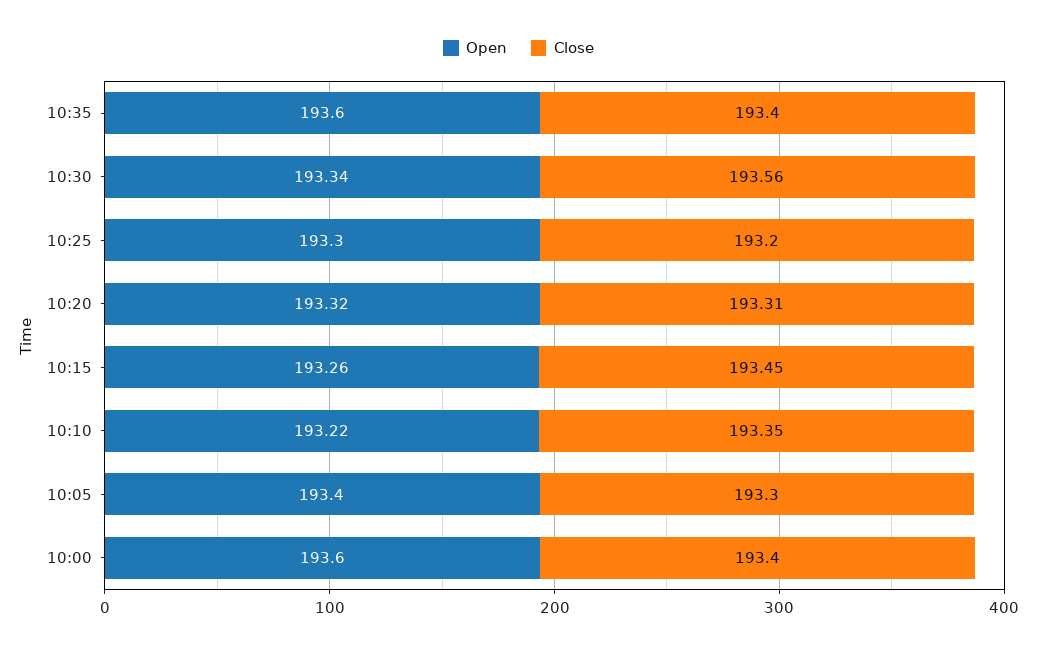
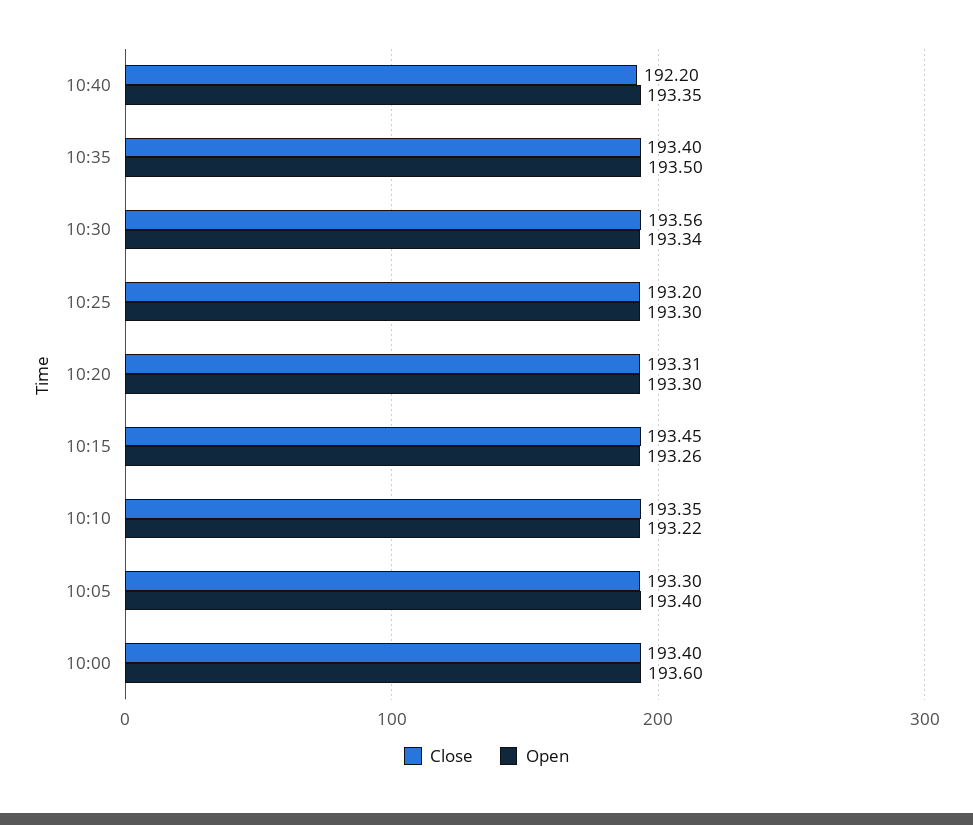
Open, 10:35: 193.6 -> 193.5
Open, 10:20: 193.32 -> 193.3
Close, 10:40: none -> 192.2
Open, 10:40: none -> 193.35

